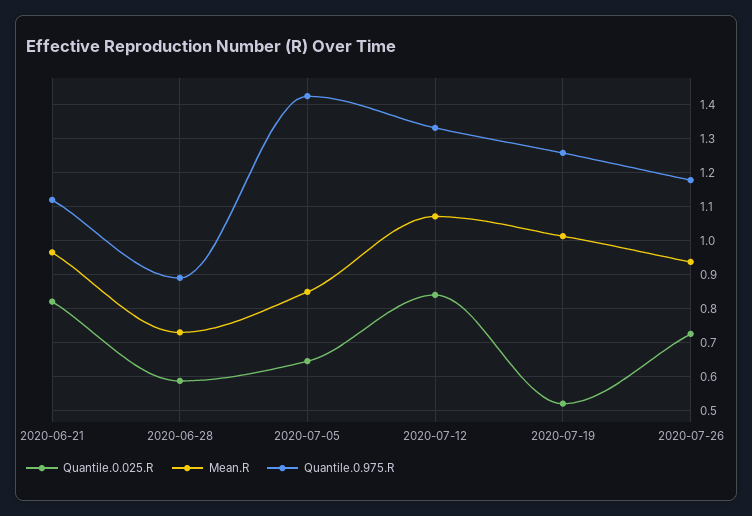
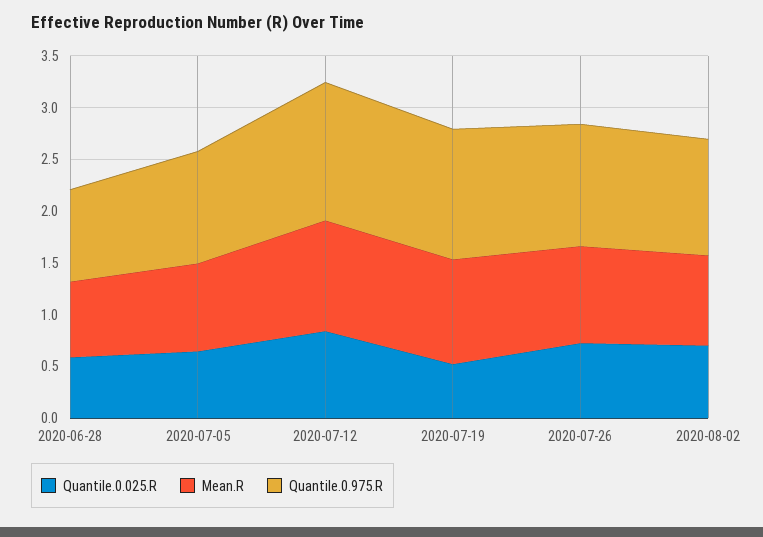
Quantile.0.025.R, 2020-06-21: 0.82 -> none
Mean.R, 2020-06-21: 0.96 -> none
Quantile.0.975.R, 2020-06-21: 1.12 -> none
Quantile.0.975.R, 2020-07-05: 1.42 -> 1.1
Quantile.0.025.R, 2020-08-02: none -> 0.7
Mean.R, 2020-08-02: none -> 0.9
Quantile.0.975.R, 2020-08-02: none -> 1.1

